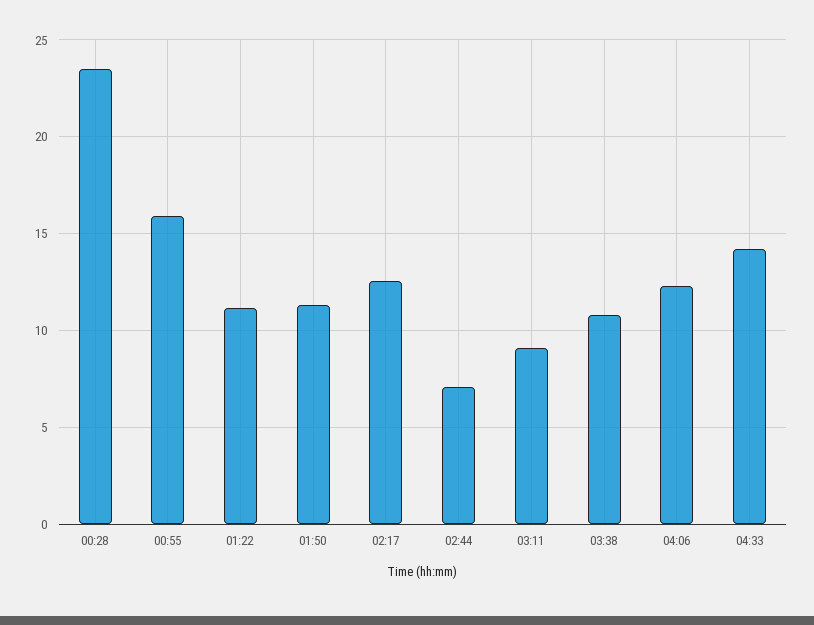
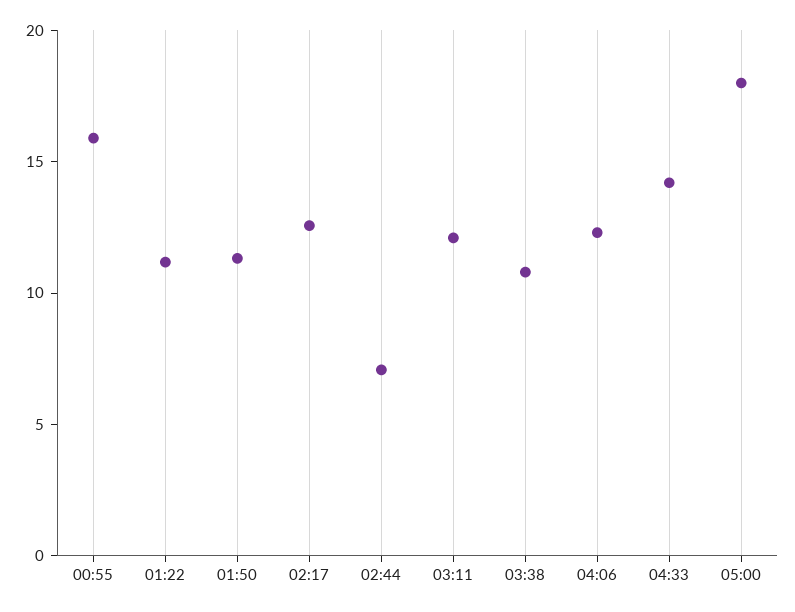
00:28: 23.5 -> none
03:11: 9 -> 12
05:00: none -> 18

